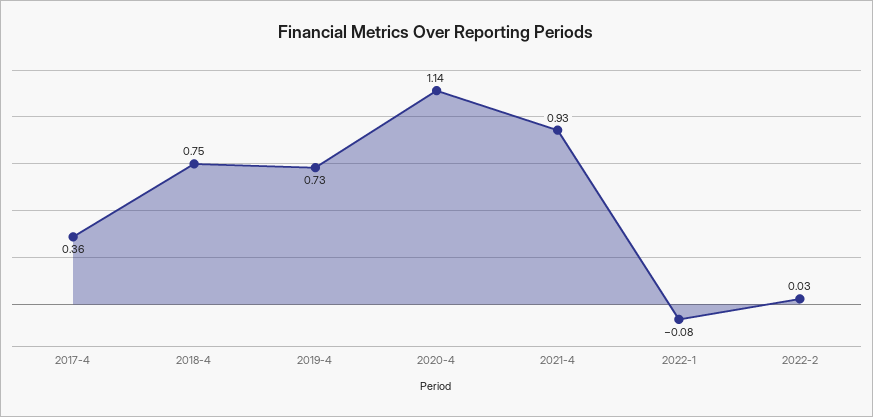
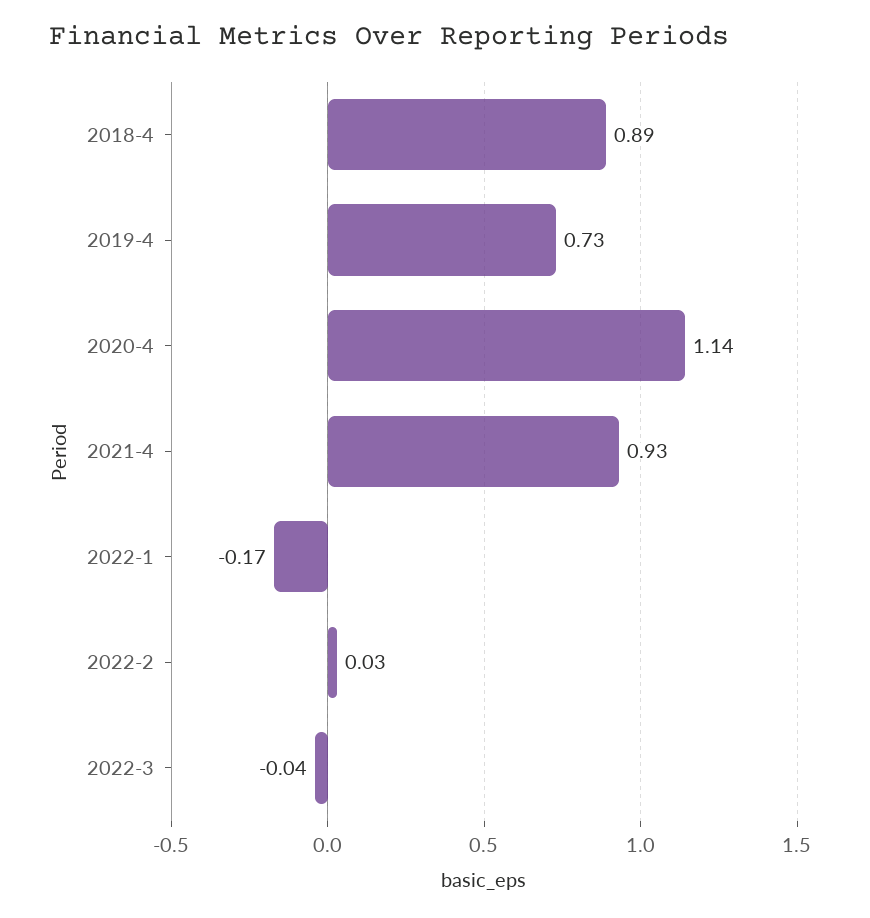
2017-4: 0.36 -> none
2018-4: 0.75 -> 0.89
2022-1: -0.08 -> -0.17
2022-3: none -> -0.04

